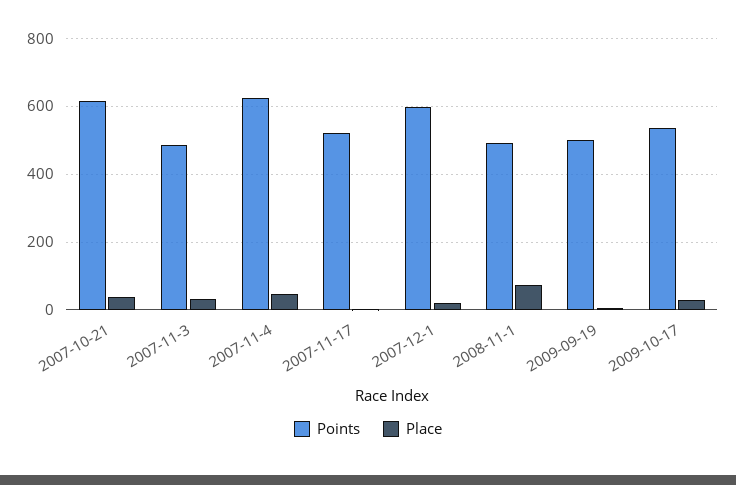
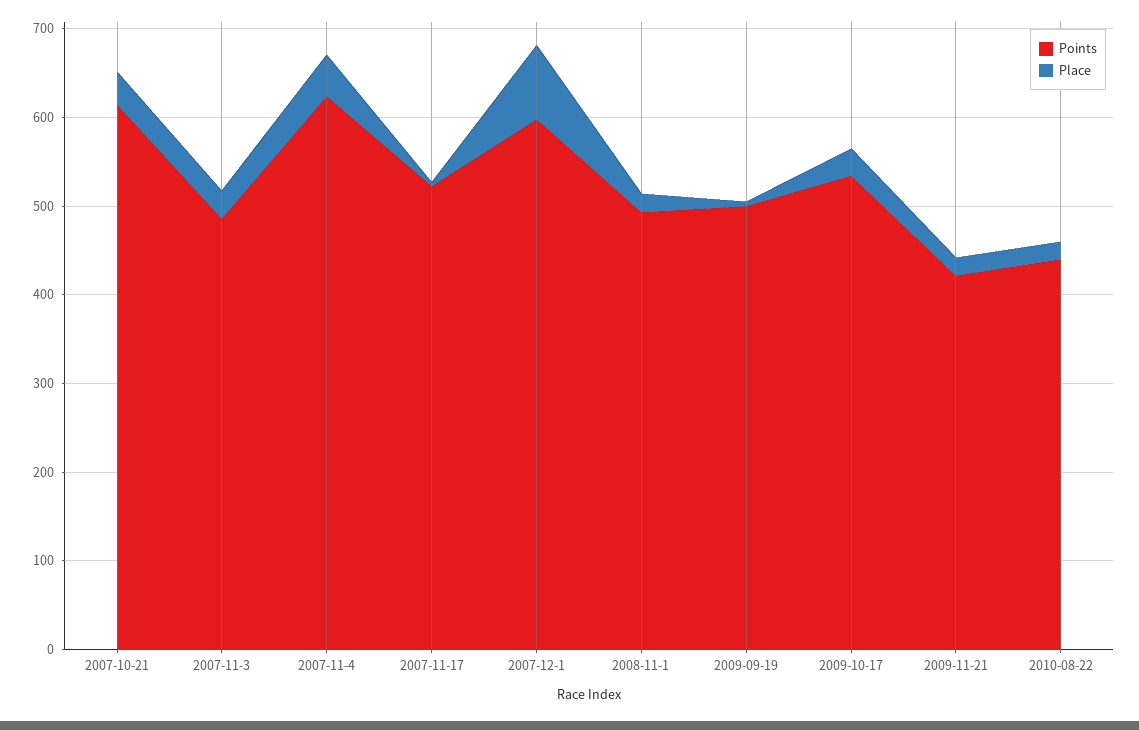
Place, 2007-12-1: 20 -> 80
Place, 2008-11-1: 80 -> 20
Points, 2009-11-21: none -> 420
Place, 2009-11-21: none -> 20
Points, 2010-08-22: none -> 440
Place, 2010-08-22: none -> 20

